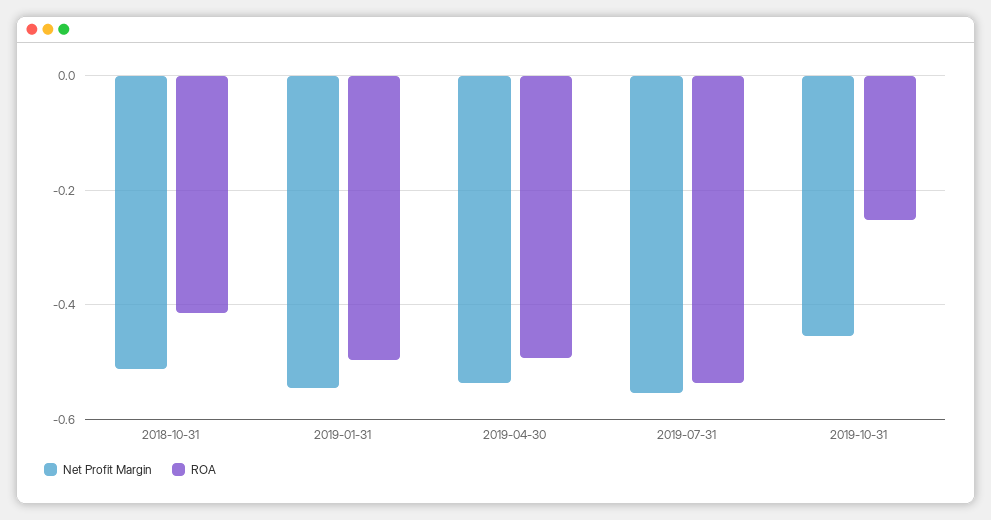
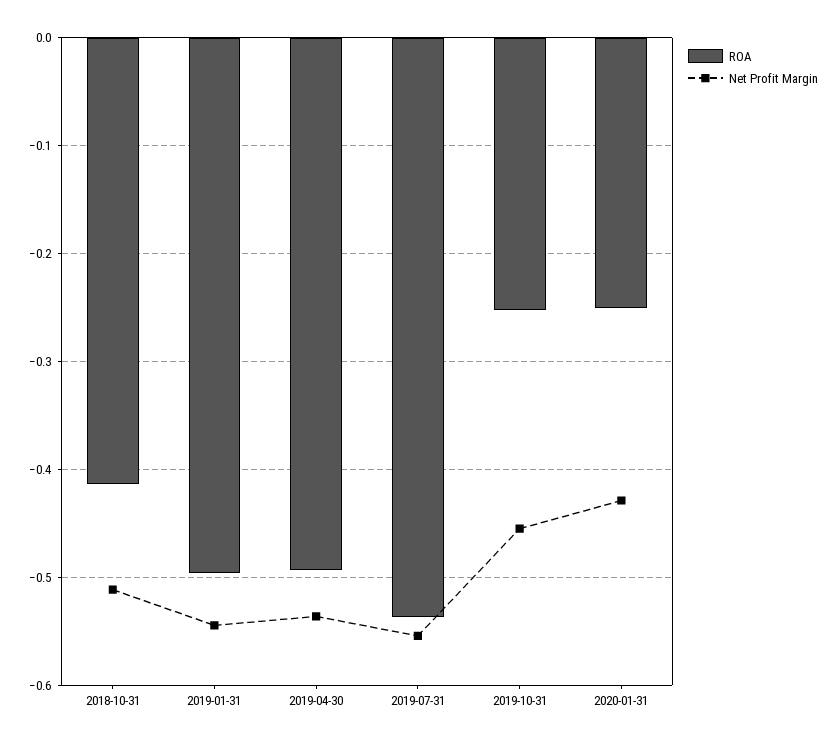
ROA, 2020-01-31: none -> -0.25
Net Profit Margin, 2020-01-31: none -> -0.43

